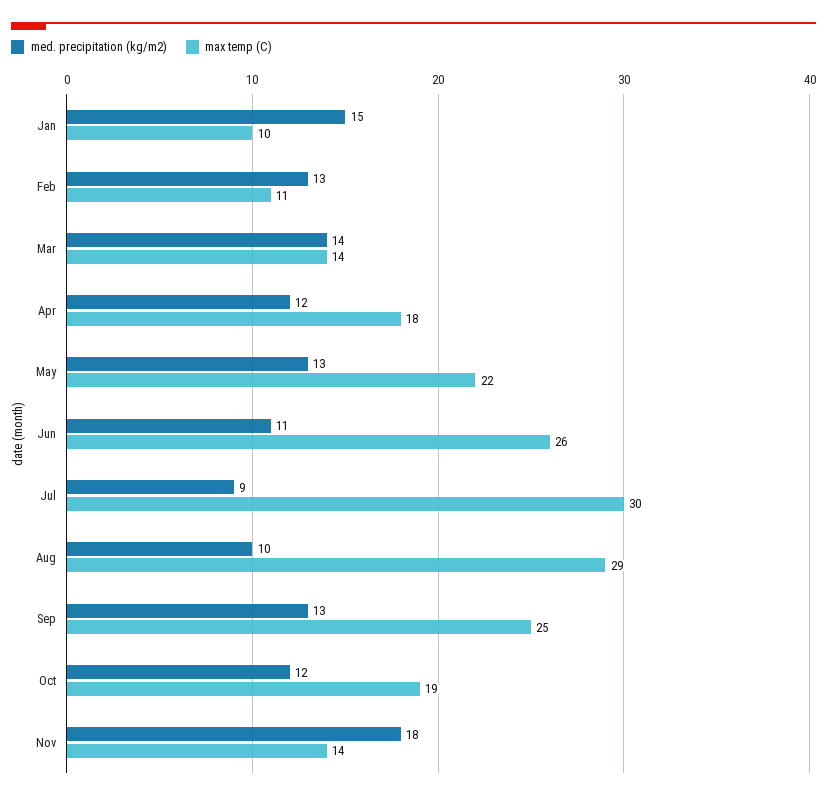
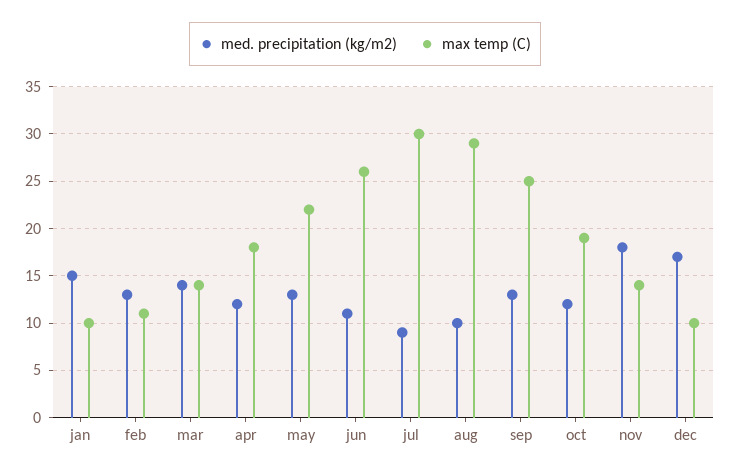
med. precipitation (kg/m2), dec: none -> 17
max temp (C), dec: none -> 10

